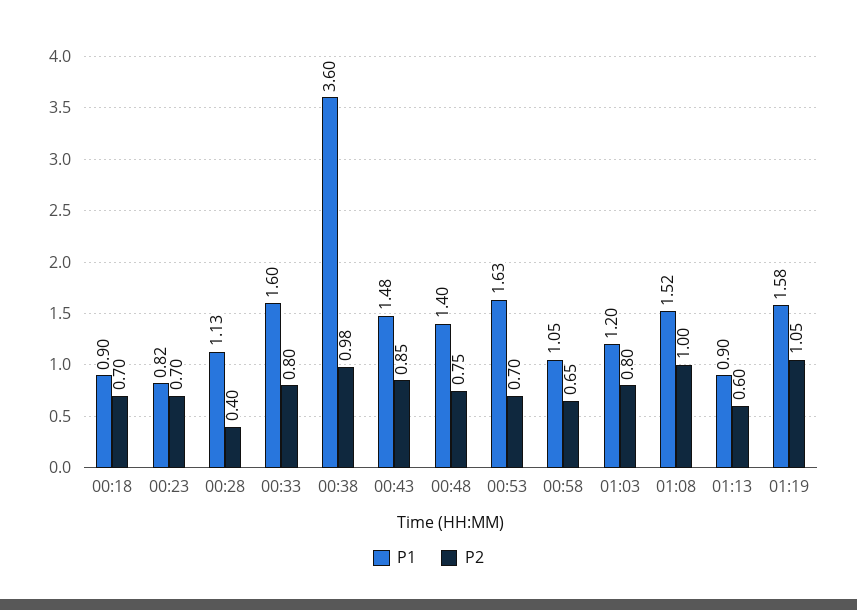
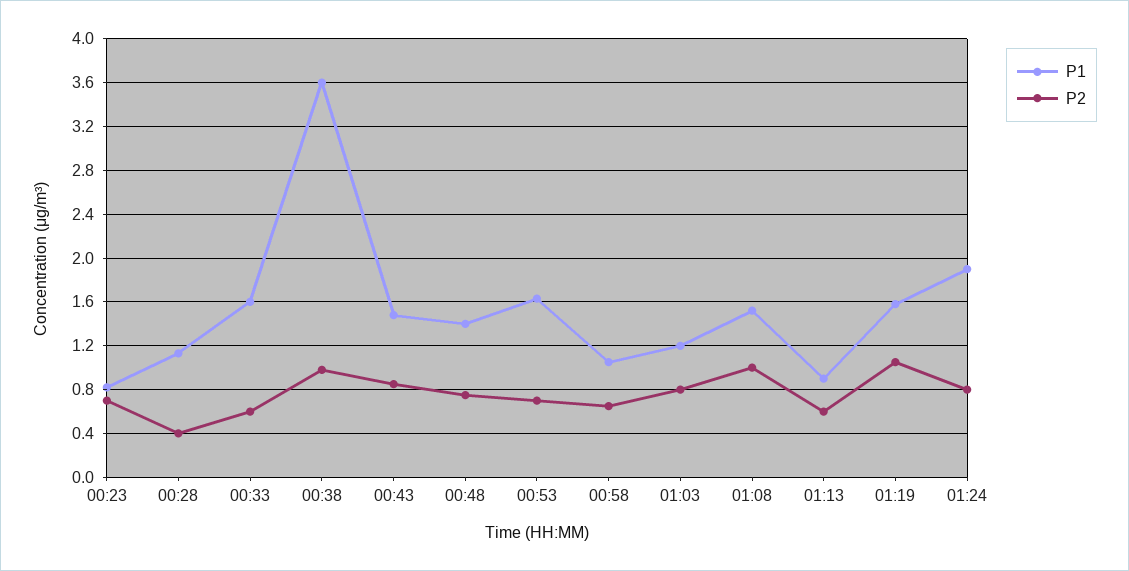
P1, 00:18: 0.9 -> none
P2, 00:18: 0.7 -> none
P2, 00:33: 0.8 -> 0.6
P1, 01:24: none -> 1.9
P2, 01:24: none -> 0.8

